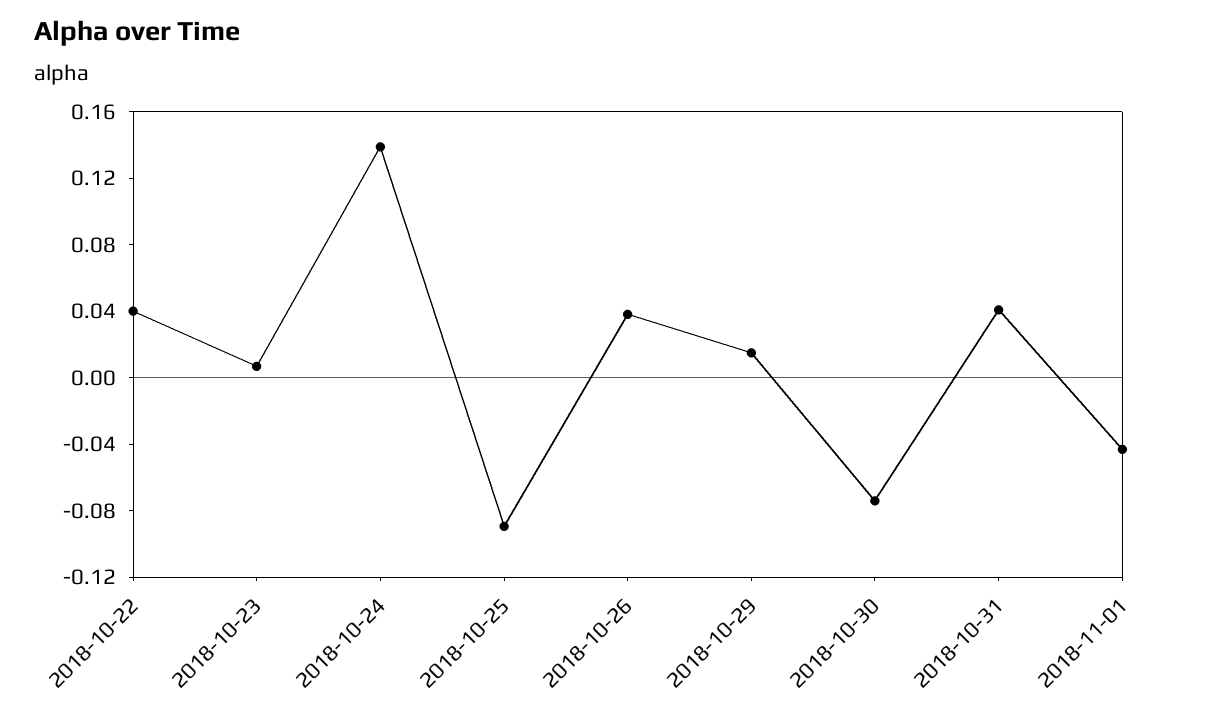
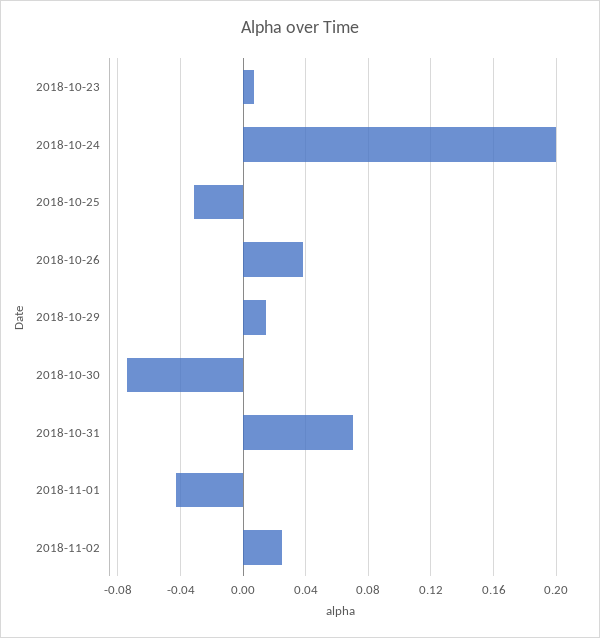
2018-10-22: 0.04 -> none
2018-10-24: 0.14 -> 0.2
2018-10-25: -0.09 -> -0.03
2018-10-31: 0.04 -> 0.07
2018-11-02: none -> 0.025

